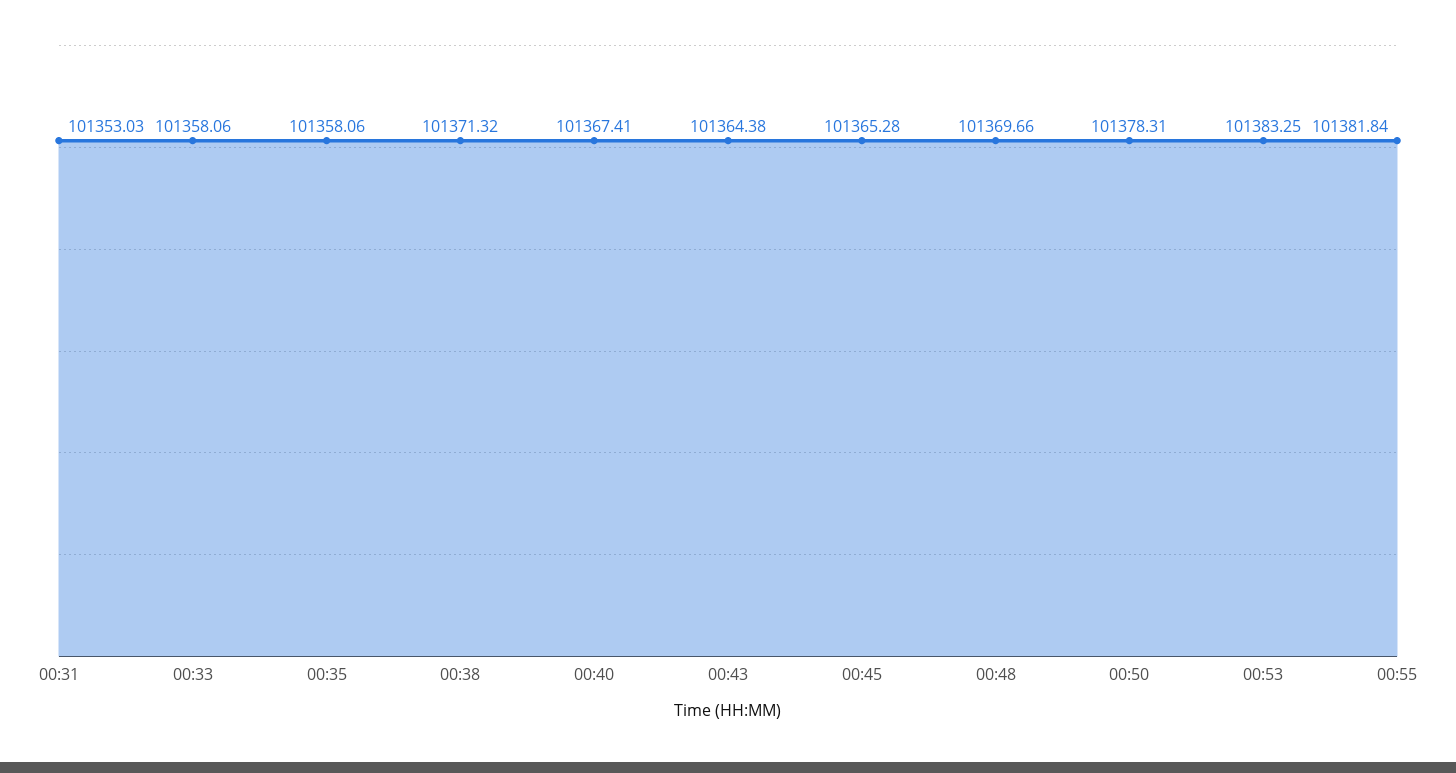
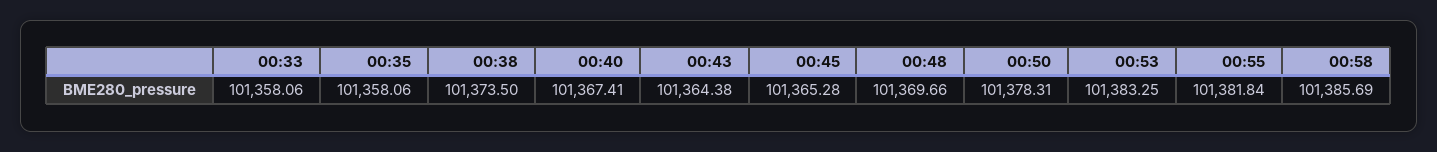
00:31: 101353.03 -> none
00:38: 101371.32 -> 101373.5
00:58: none -> 101385.69

